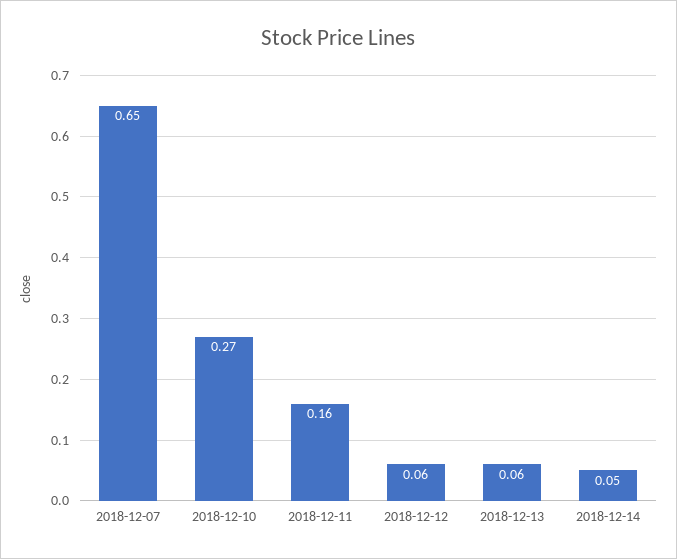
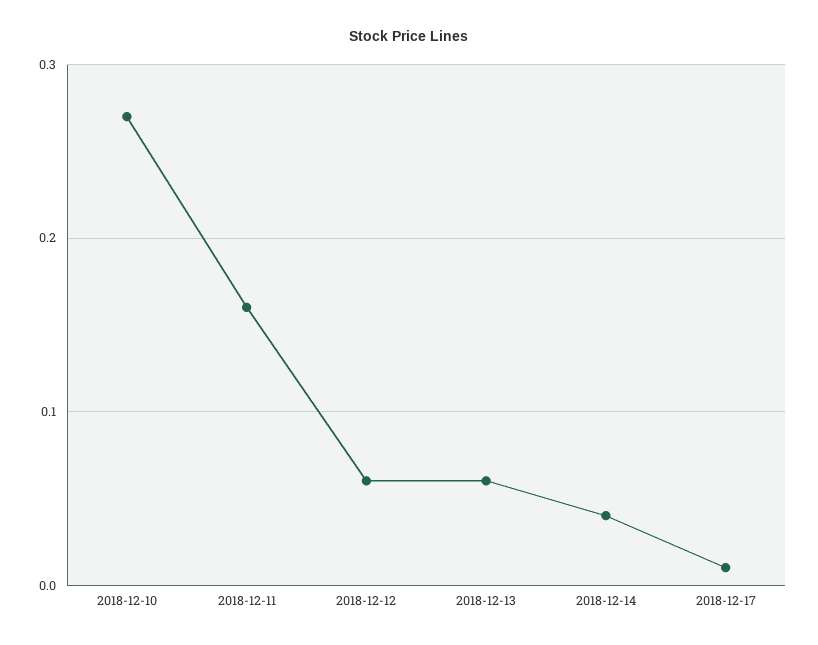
2018-12-07: 0.65 -> none
2018-12-14: 0.05 -> 0.04
2018-12-17: none -> 0.01

